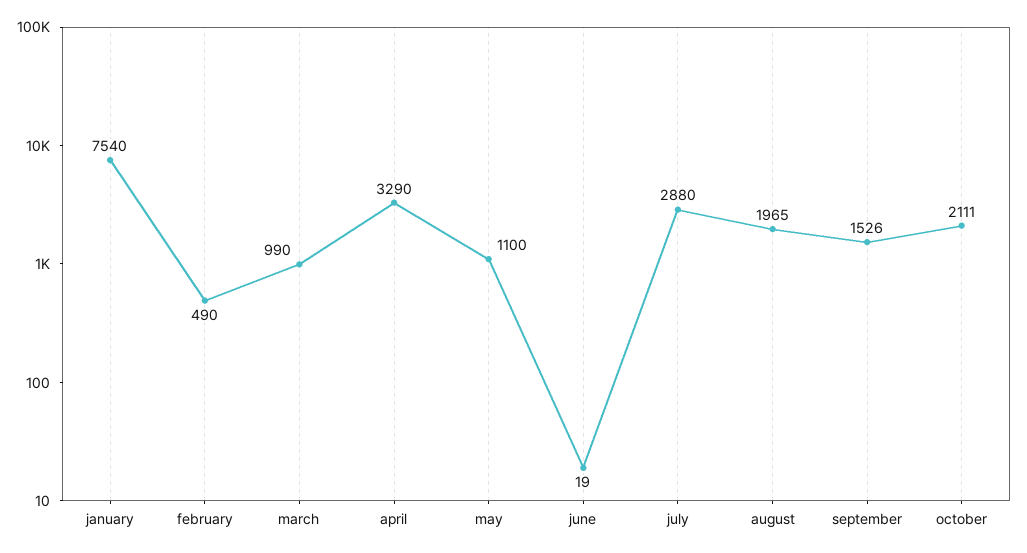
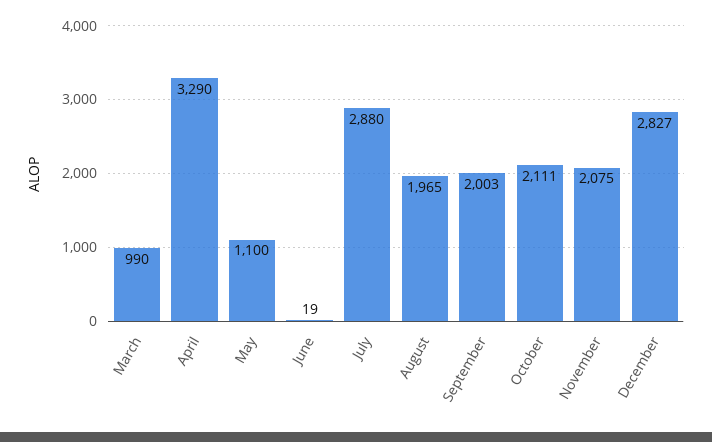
january: 7540 -> none
february: 490 -> none
september: 1526 -> 2003
November: none -> 2075
December: none -> 2827

